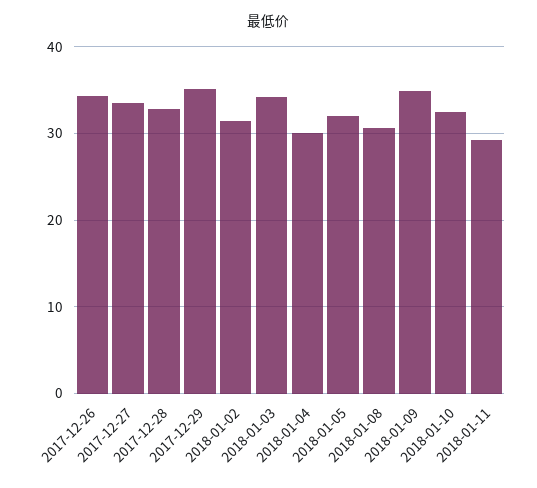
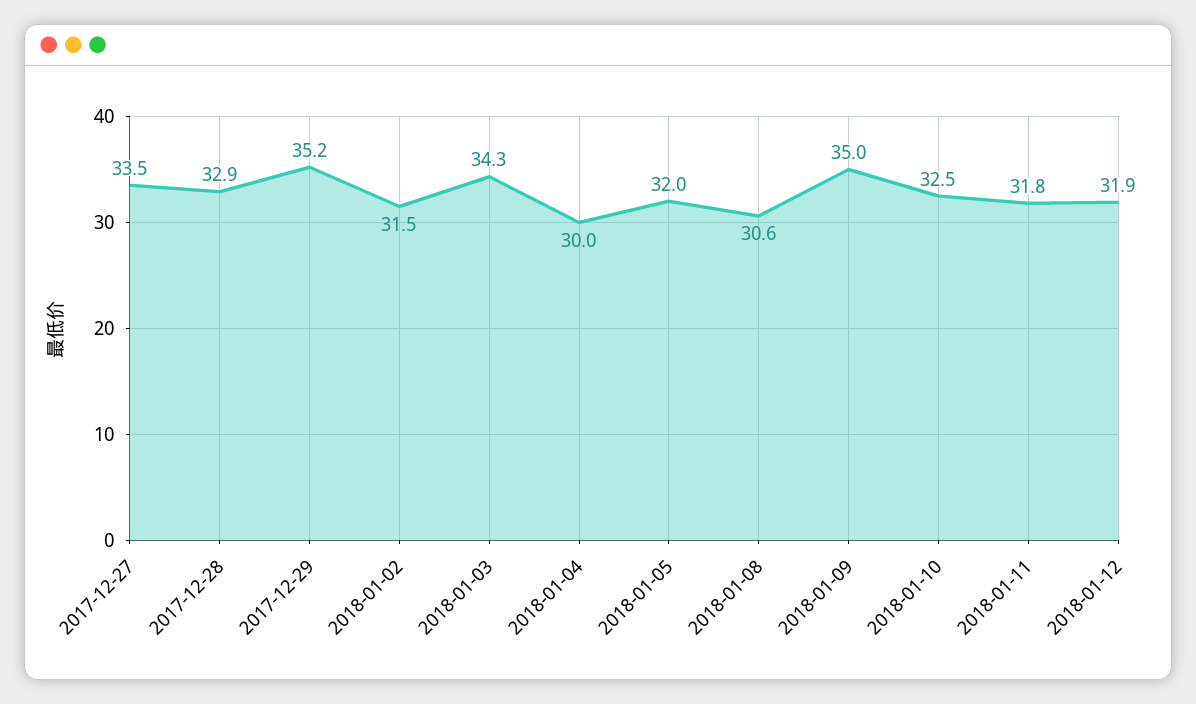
2017-12-26: 34 -> none
2018-01-11: 29 -> 31.8
2018-01-12: none -> 31.9

